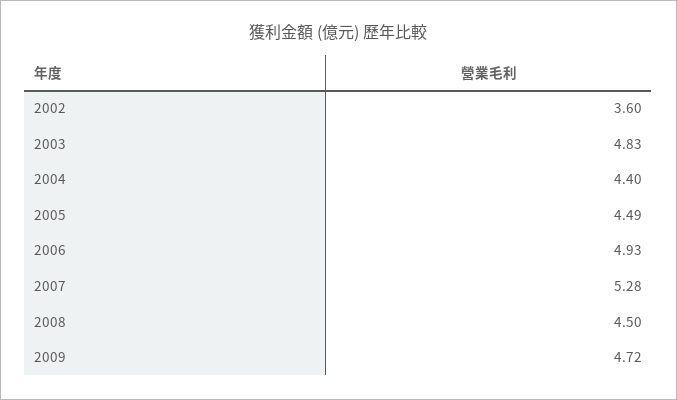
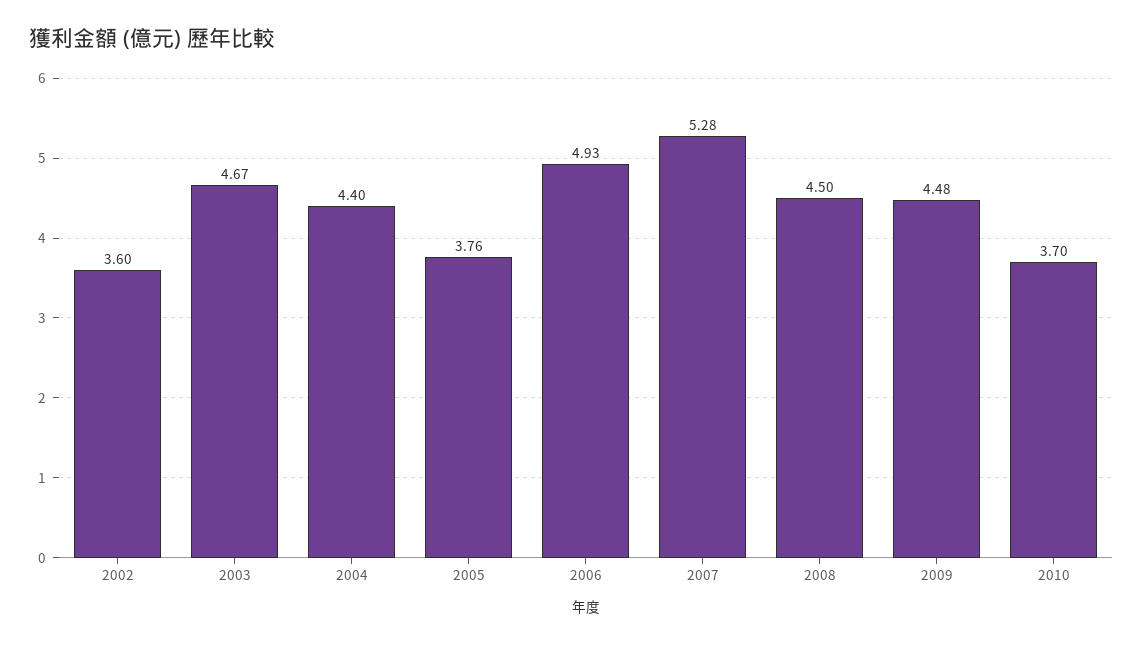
2003: 4.83 -> 4.67
2005: 4.49 -> 3.76
2009: 4.72 -> 4.48
2010: none -> 3.7

